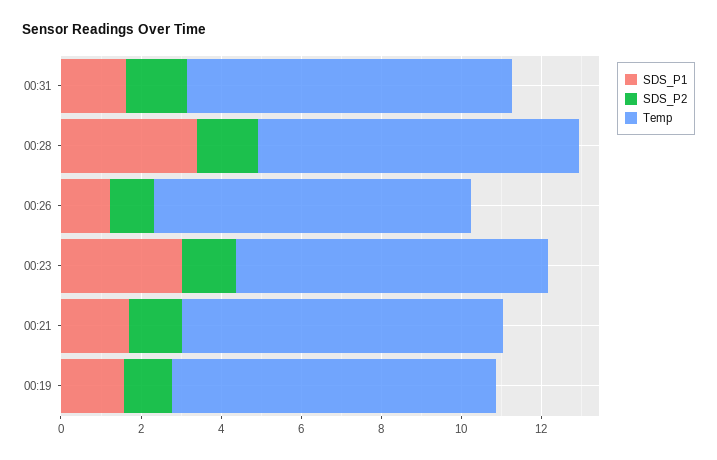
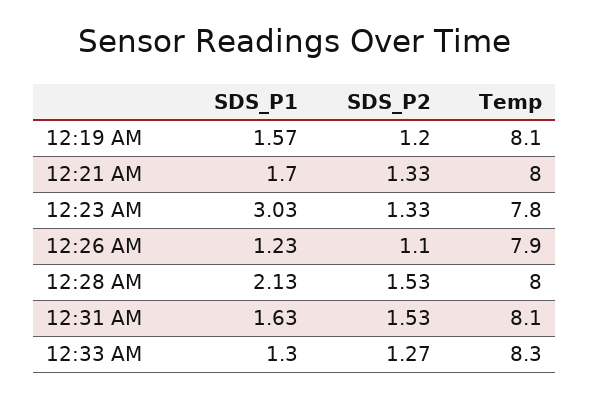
SDS_P1, 00:28: 3.5 -> 2.13
SDS_P1, 12:33 AM: none -> 1.3
SDS_P2, 12:33 AM: none -> 1.27
Temp, 12:33 AM: none -> 8.3

